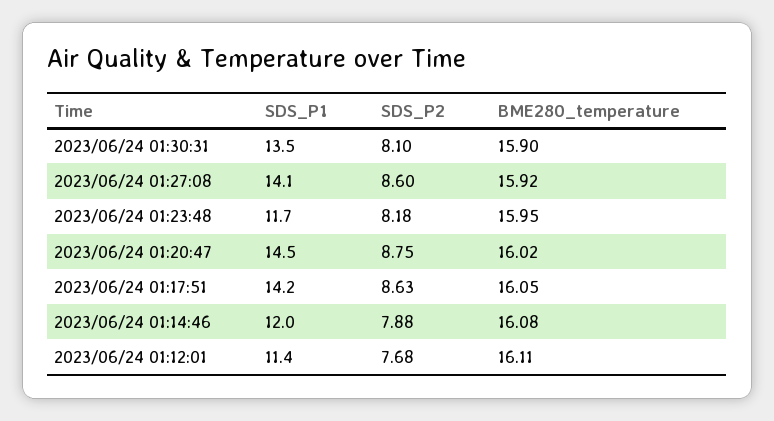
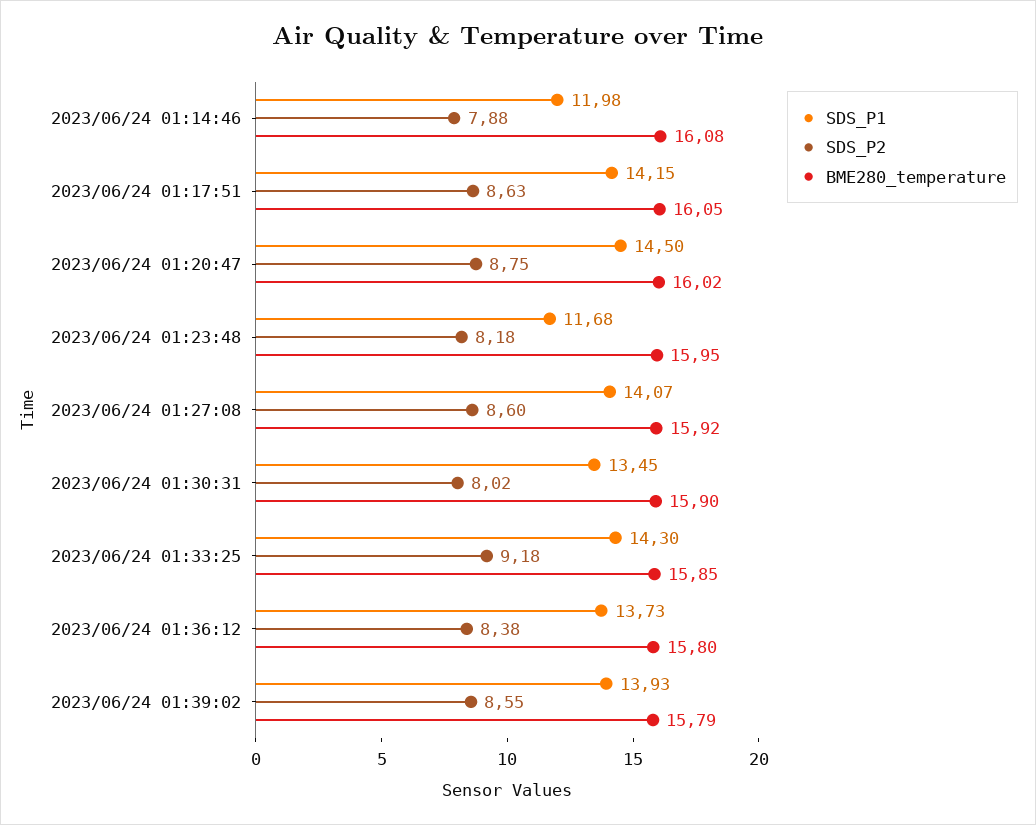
SDS_P2, 2023/06/24 01:30:31: 8.1 -> 8.02
SDS_P1, 2023/06/24 01:12:01: 11.4 -> none
SDS_P2, 2023/06/24 01:12:01: 7.68 -> none
BME280_temperature, 2023/06/24 01:12:01: 16.11 -> none
SDS_P1, 2023/06/24 01:33:25: none -> 14.3
SDS_P2, 2023/06/24 01:33:25: none -> 9.18
BME280_temperature, 2023/06/24 01:33:25: none -> 15.85
SDS_P1, 2023/06/24 01:36:12: none -> 13.73
SDS_P2, 2023/06/24 01:36:12: none -> 8.38
BME280_temperature, 2023/06/24 01:36:12: none -> 15.8
SDS_P1, 2023/06/24 01:39:02: none -> 13.93
SDS_P2, 2023/06/24 01:39:02: none -> 8.55
BME280_temperature, 2023/06/24 01:39:02: none -> 15.79

